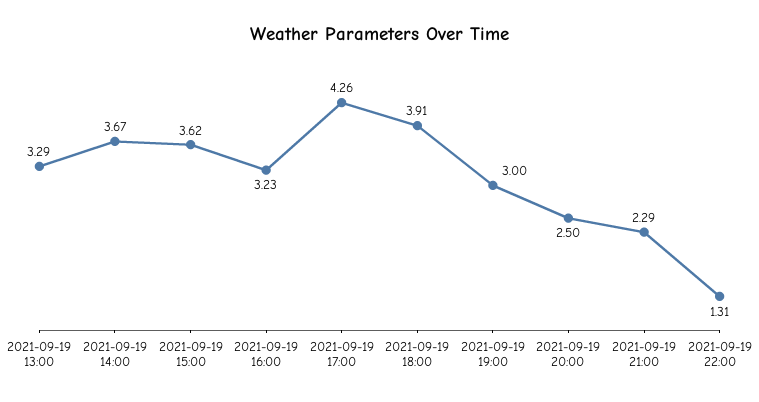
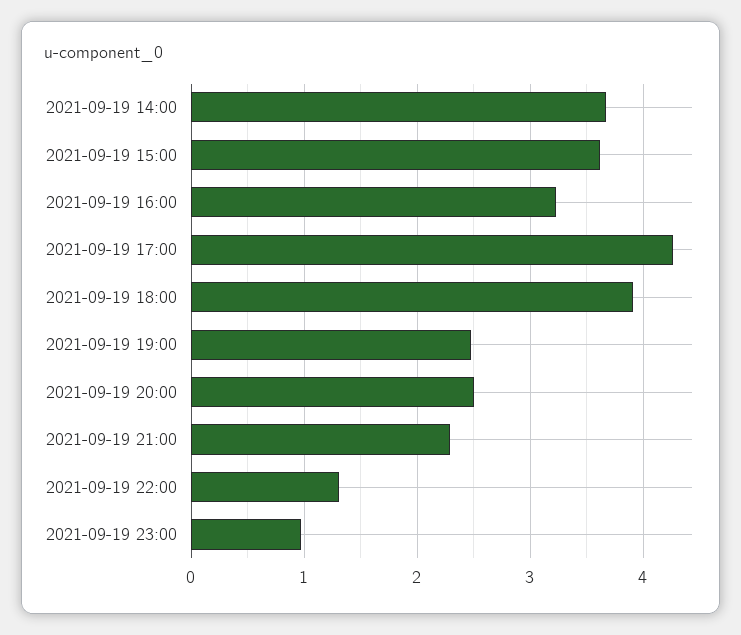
2021-09-19 13:00: 3.29 -> none
2021-09-19 19:00: 3 -> 2.5
2021-09-19 23:00: none -> 1

